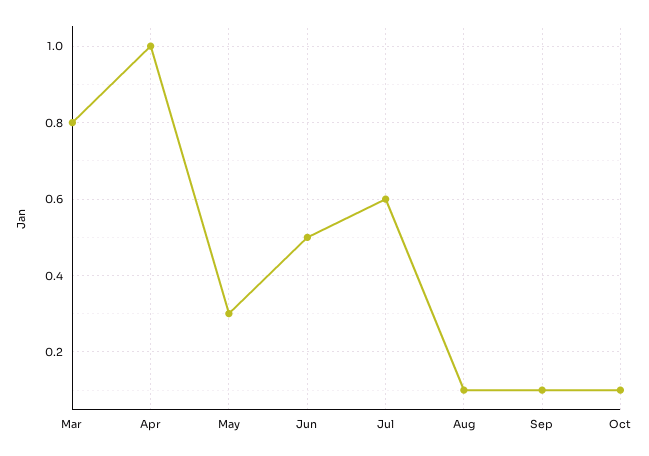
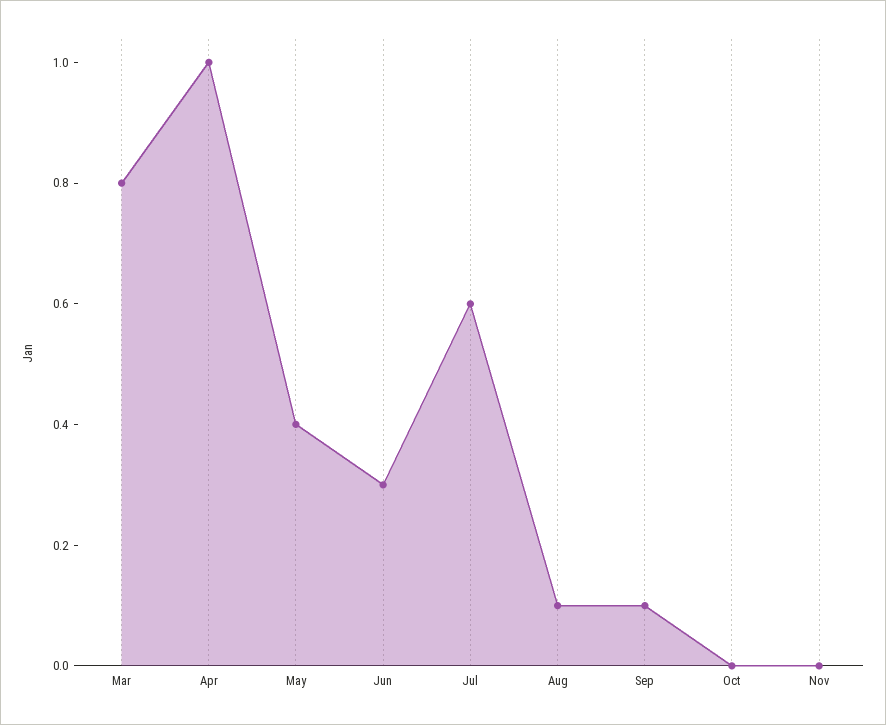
May: 0.3 -> 0.4
Jun: 0.5 -> 0.3
Oct: 0.1 -> 0
Nov: none -> 0

